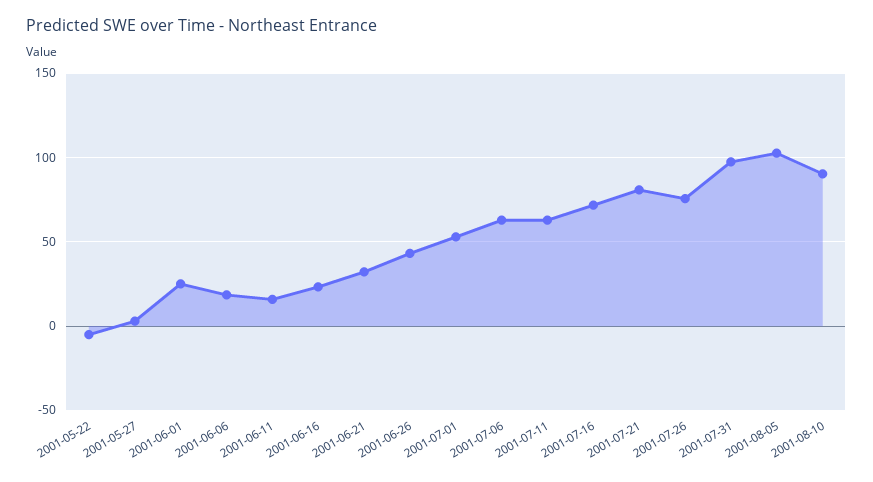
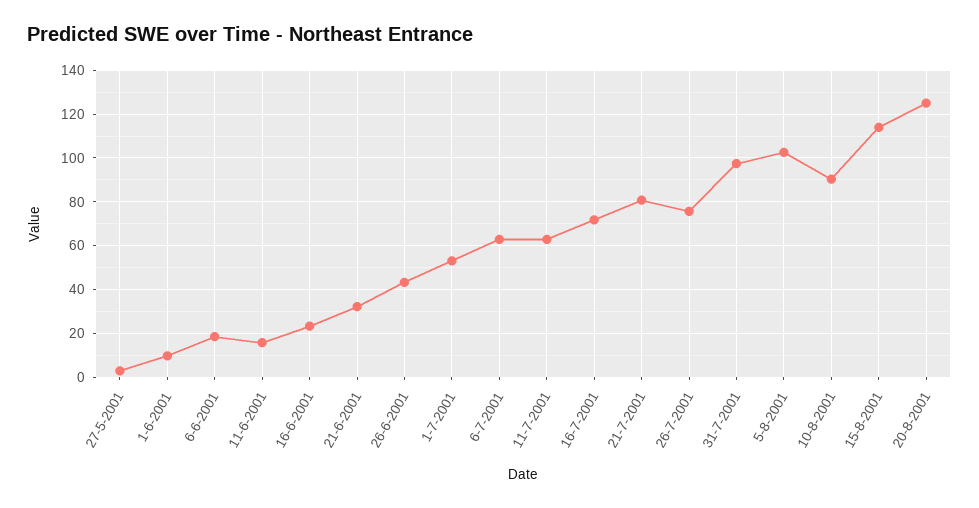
2001-05-22: -5 -> none
2001-06-01: 25 -> 10
15-8-2001: none -> 115
20-8-2001: none -> 125

